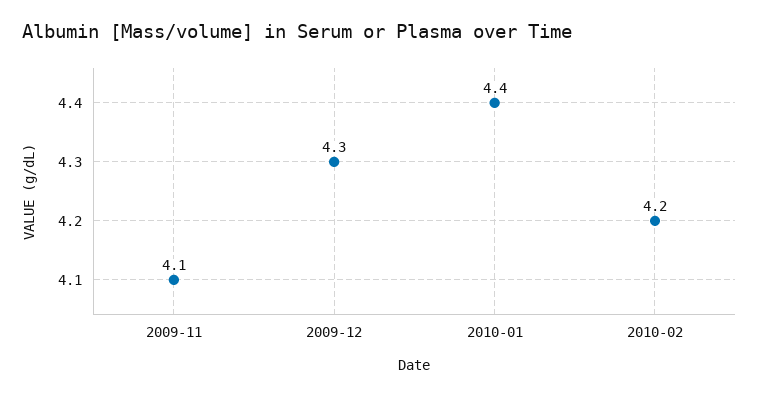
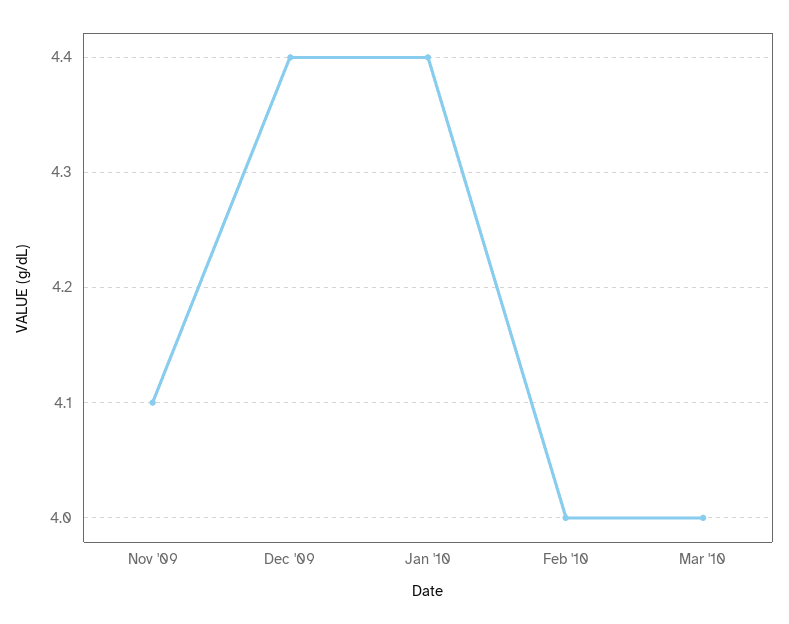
2009-12: 4.3 -> 4.4
2010-02: 4.2 -> 4
Mar '10: none -> 4

